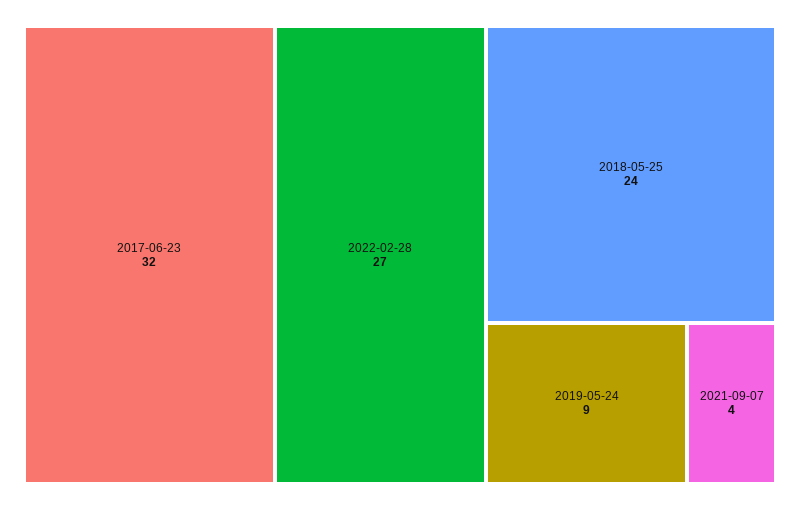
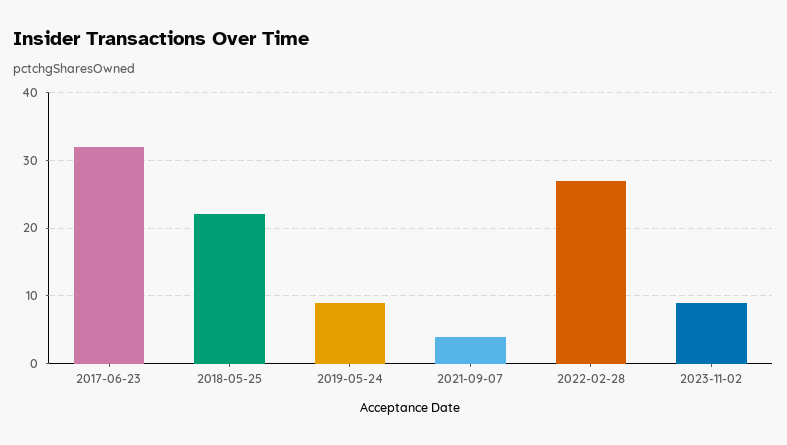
2018-05-25: 24 -> 22
2023-11-02: none -> 9

